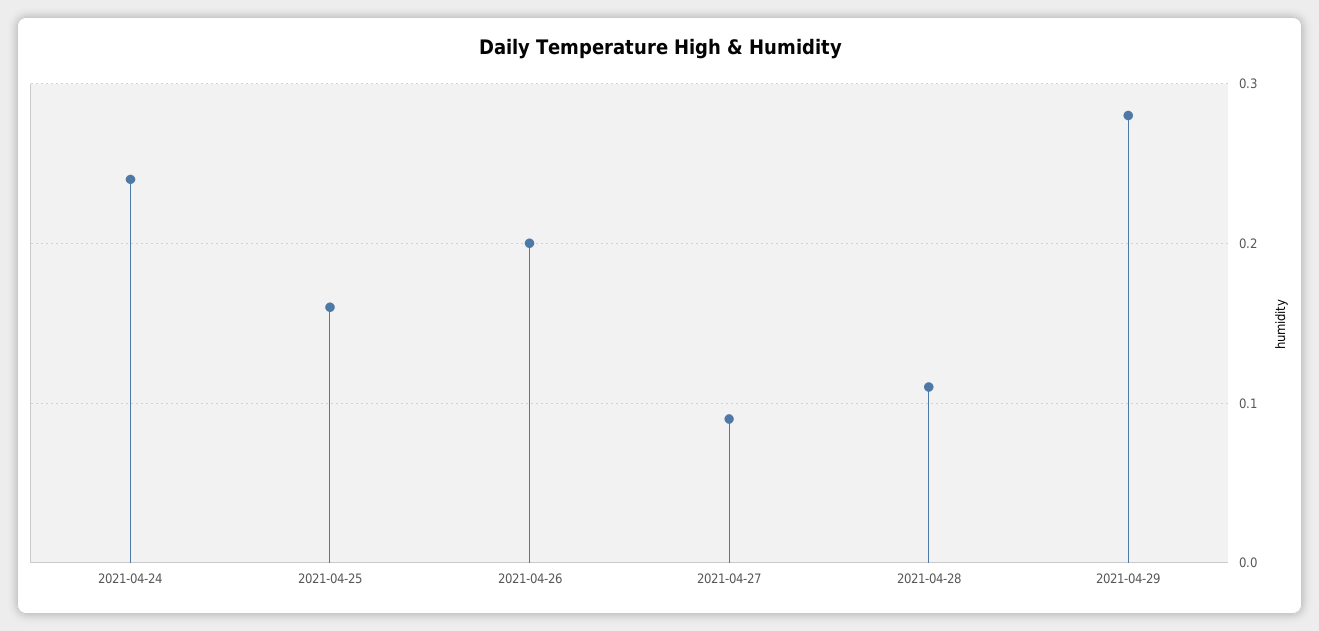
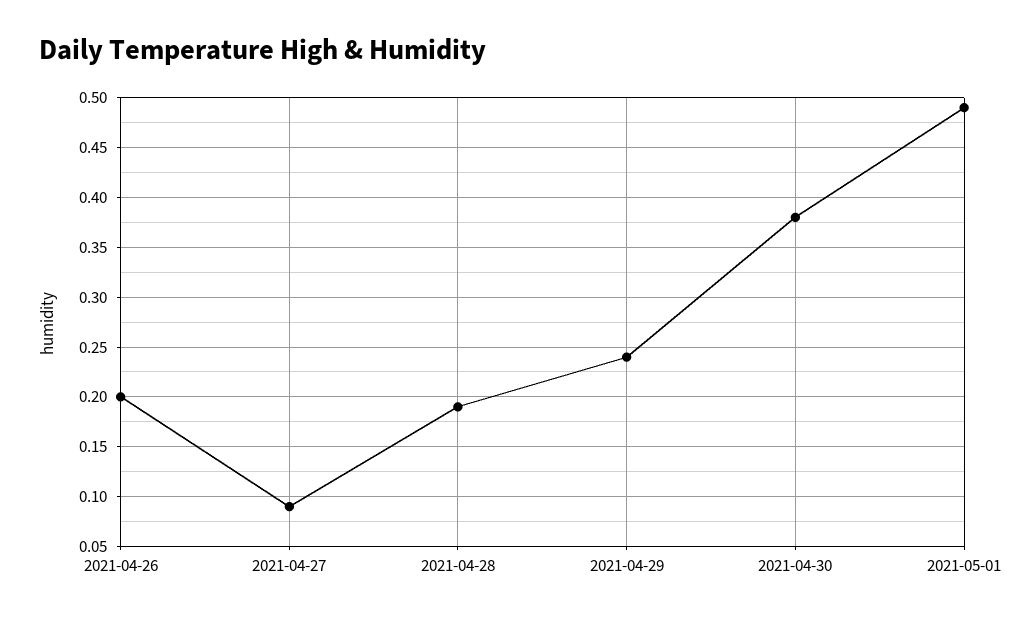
2021-04-24: 0.24 -> none
2021-04-25: 0.16 -> none
2021-04-28: 0.11 -> 0.19
2021-04-29: 0.28 -> 0.24
2021-04-30: none -> 0.38
2021-05-01: none -> 0.49

